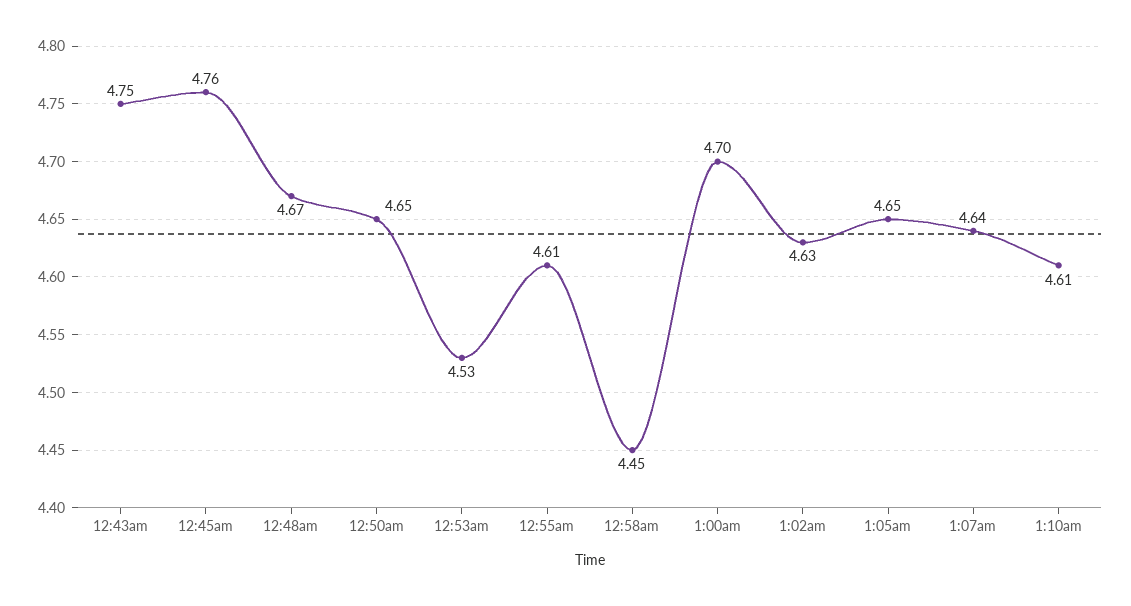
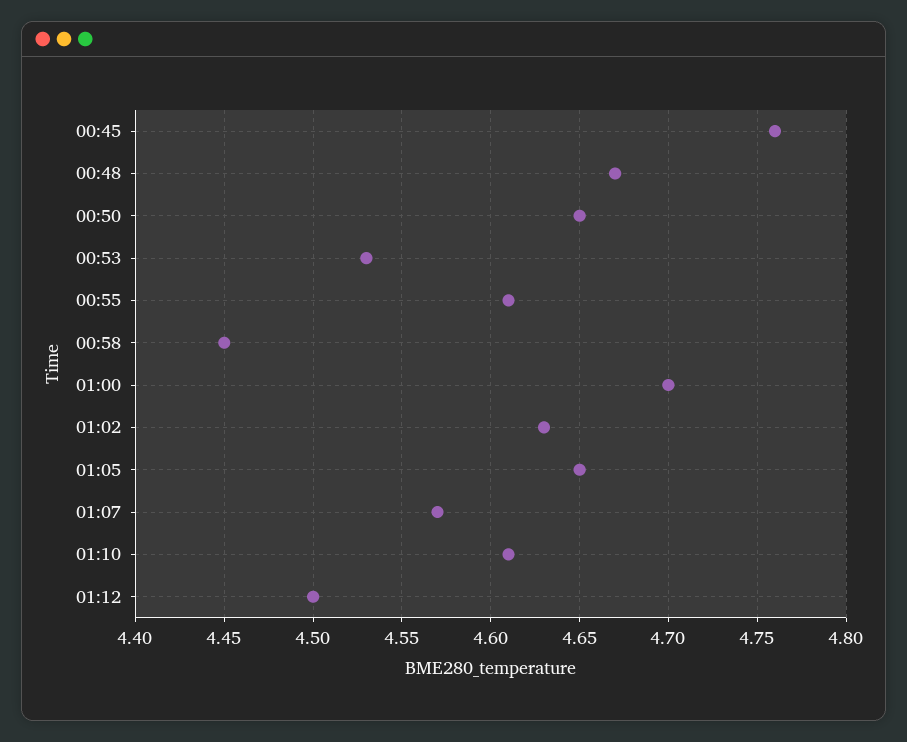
12:43am: 4.75 -> none
1:07am: 4.64 -> 4.57
01:12: none -> 4.5

